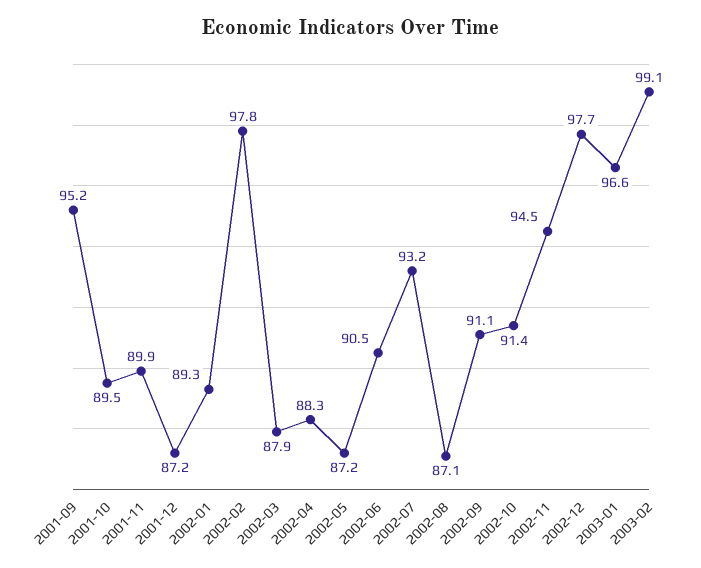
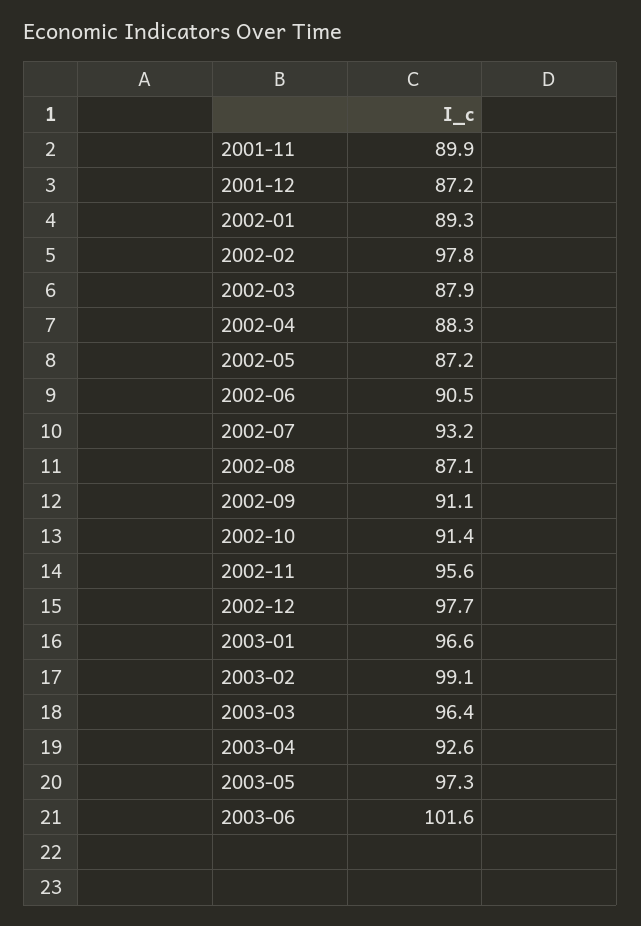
2001-09: 95.2 -> none
2001-10: 89.5 -> none
2002-11: 94.5 -> 95.6
2003-03: none -> 96.4
2003-04: none -> 92.6
2003-05: none -> 97.3
2003-06: none -> 101.6

